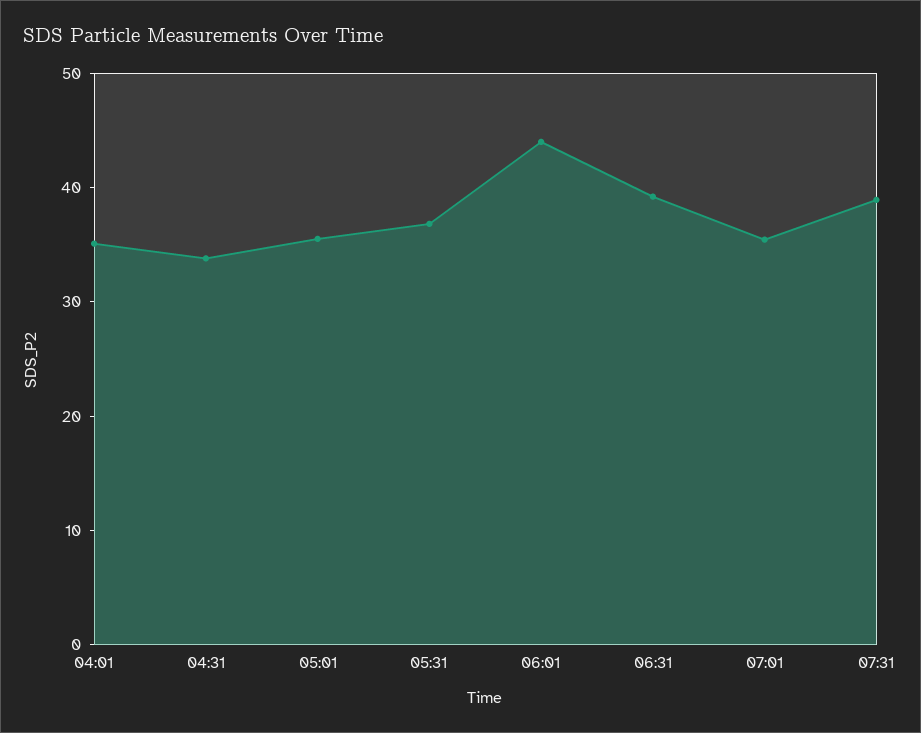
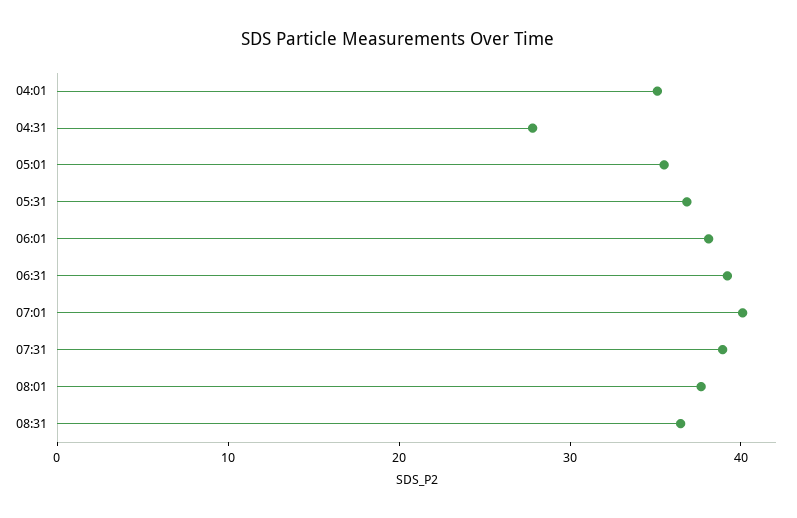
04:31: 34 -> 28
06:01: 44 -> 38
07:01: 36 -> 40
08:01: none -> 38
08:31: none -> 36

